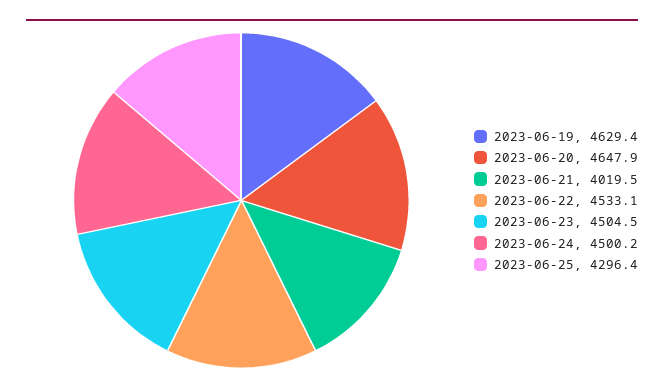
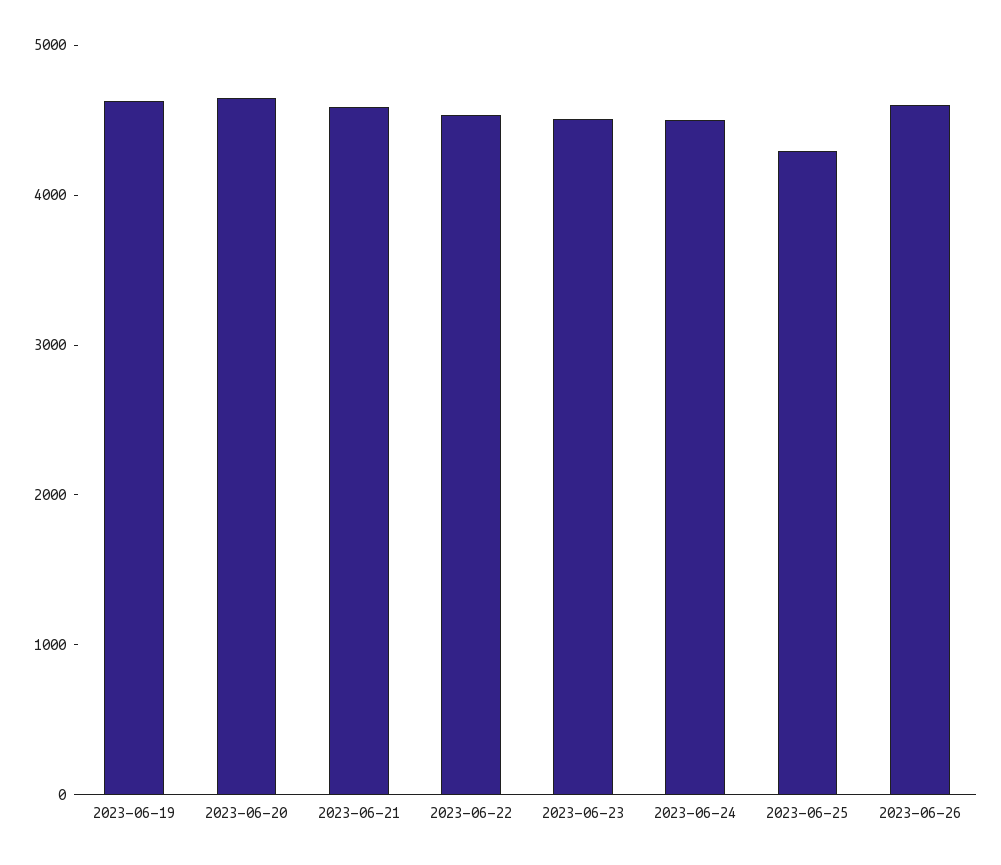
2023-06-21: 4019.5 -> 4600
2023-06-26: none -> 4600

